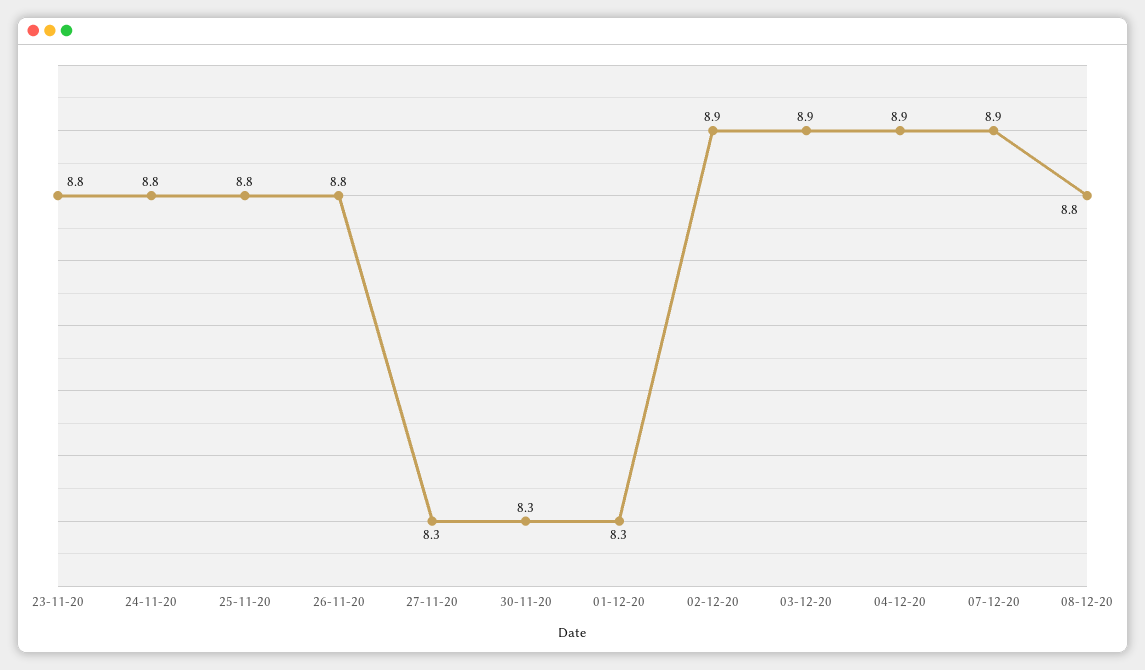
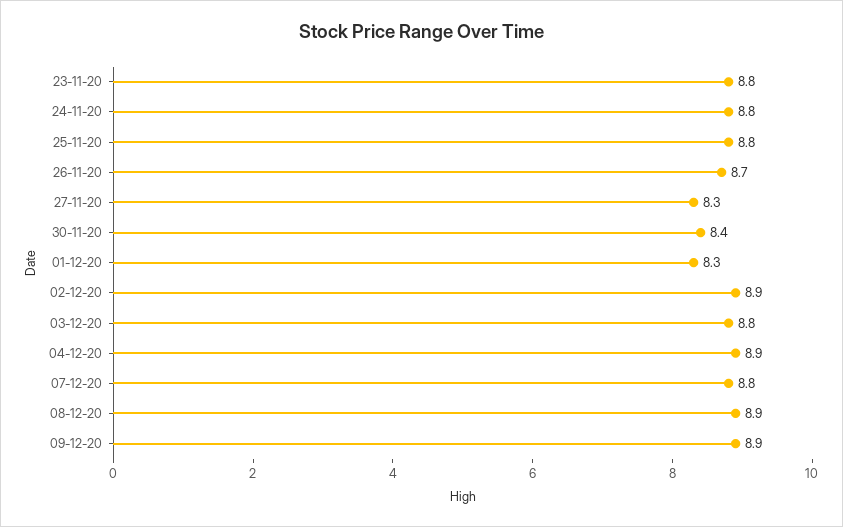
26-11-20: 8.8 -> 8.7
30-11-20: 8.3 -> 8.4
03-12-20: 8.9 -> 8.8
07-12-20: 8.9 -> 8.8
08-12-20: 8.8 -> 8.9
09-12-20: none -> 8.9

